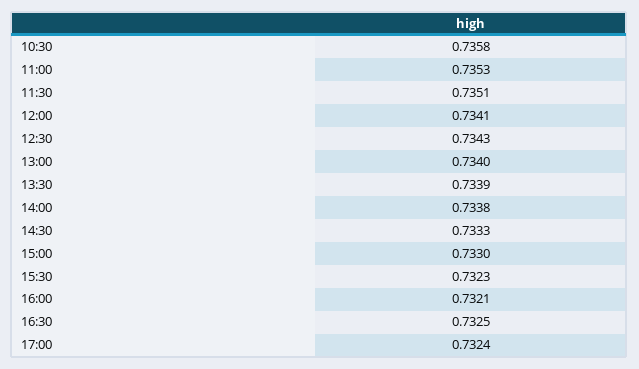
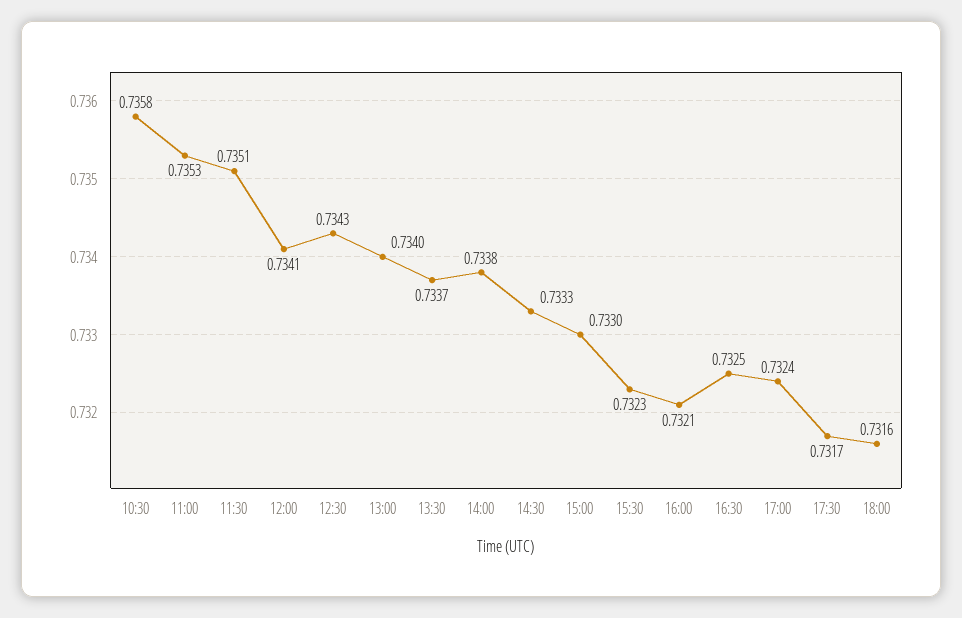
13:30: 0.7339 -> 0.7337
17:30: none -> 0.7317
18:00: none -> 0.7316

